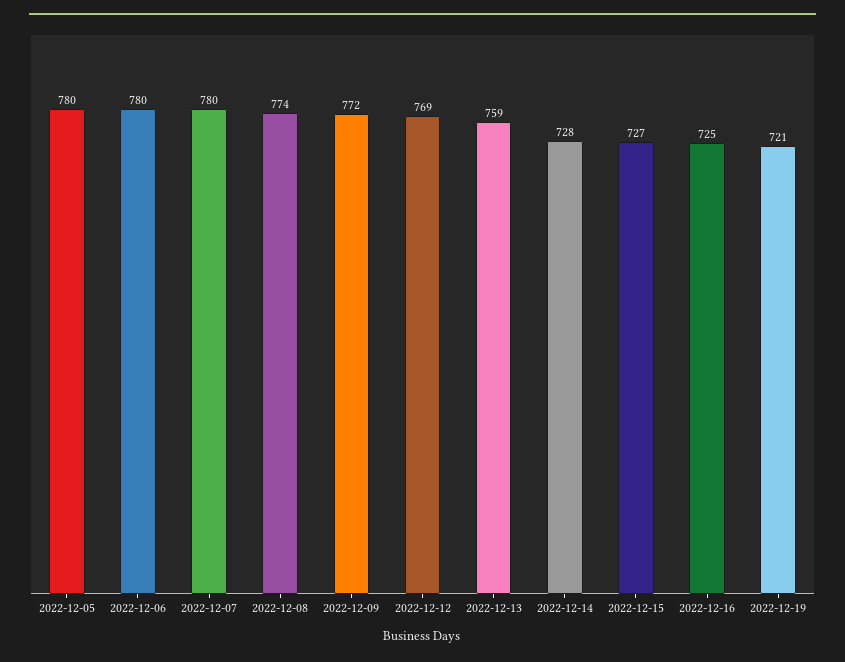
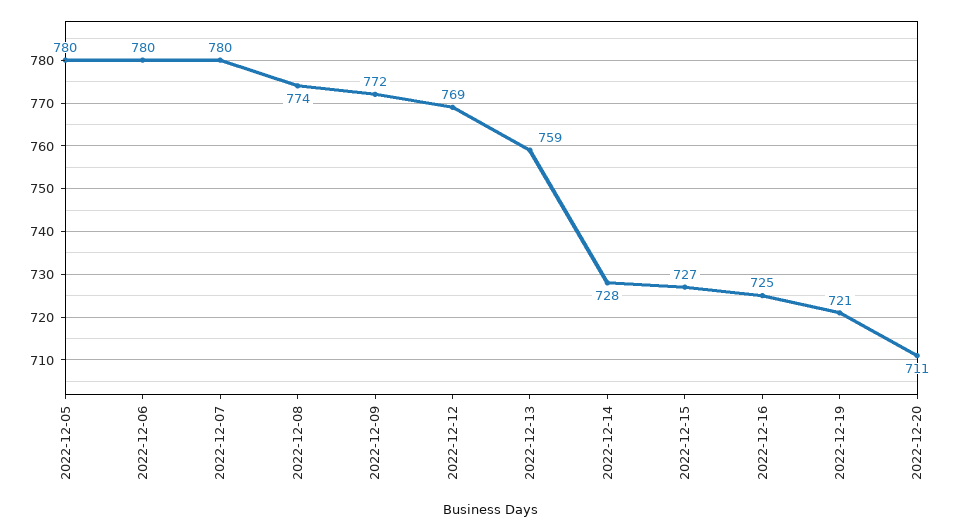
2022-12-20: none -> 711

